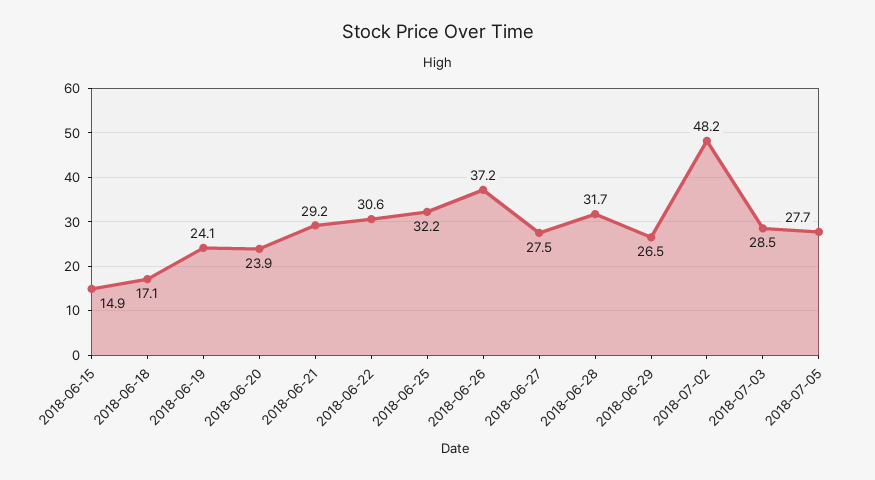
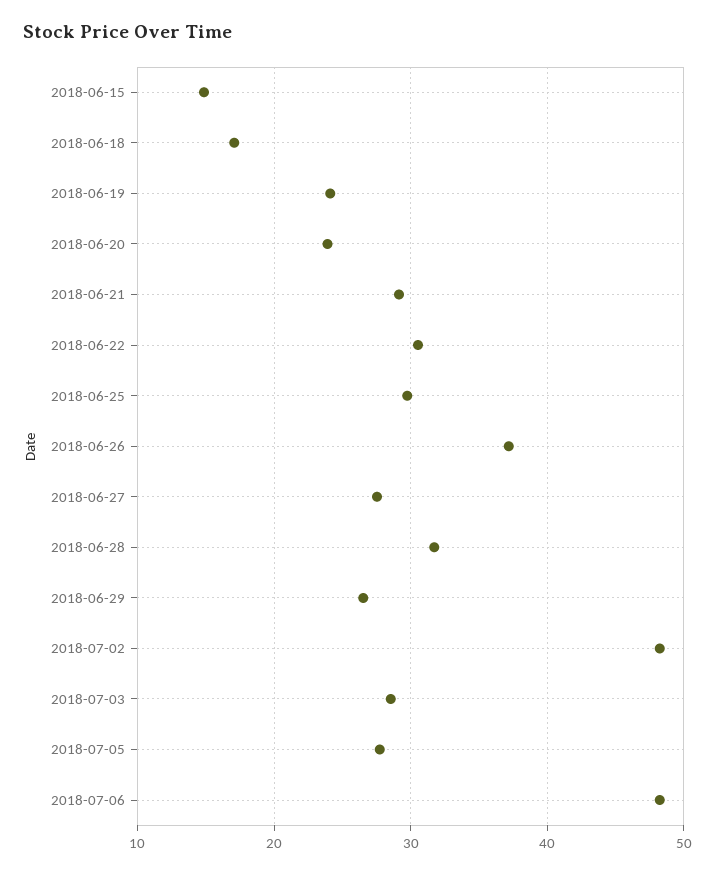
2018-06-25: 32.2 -> 30
2018-07-06: none -> 48

